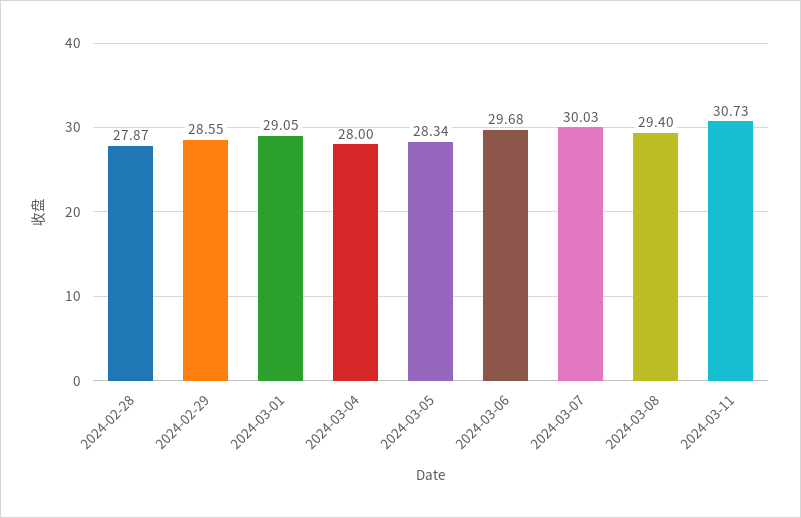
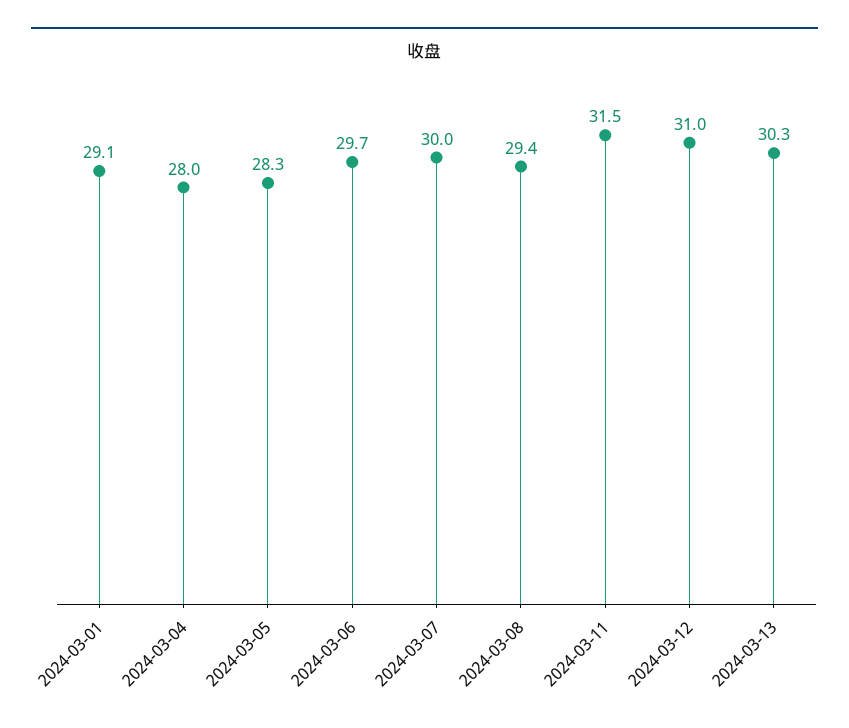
2024-02-28: 27.87 -> none
2024-02-29: 28.55 -> none
2024-03-11: 30.73 -> 31.5
2024-03-12: none -> 31
2024-03-13: none -> 30.3

